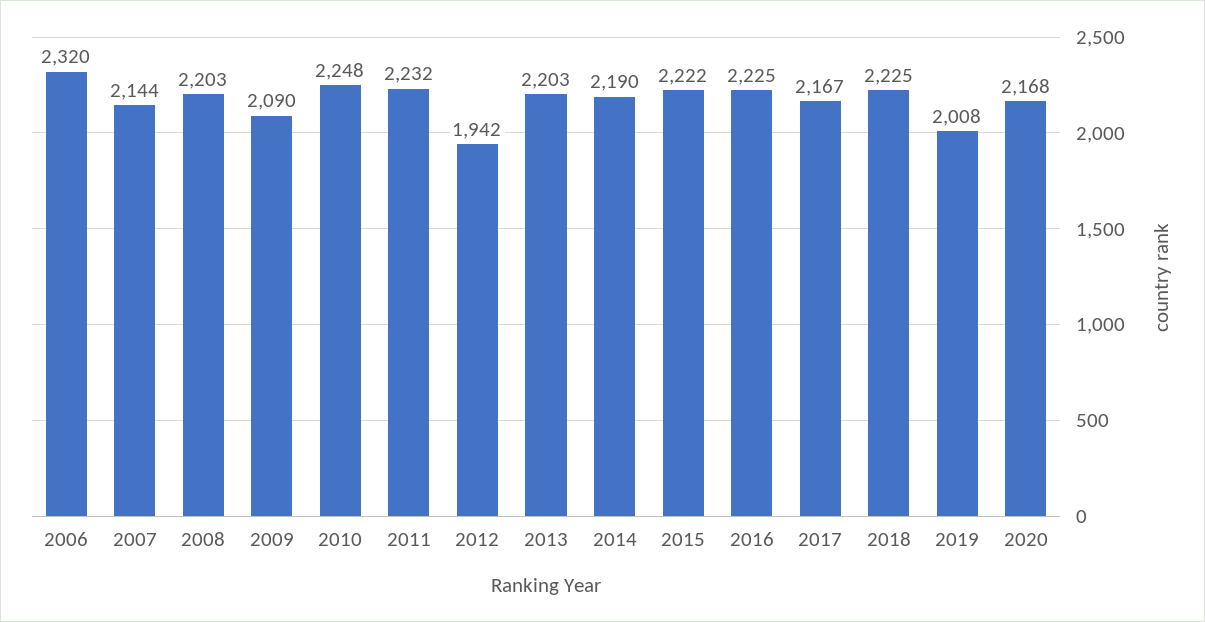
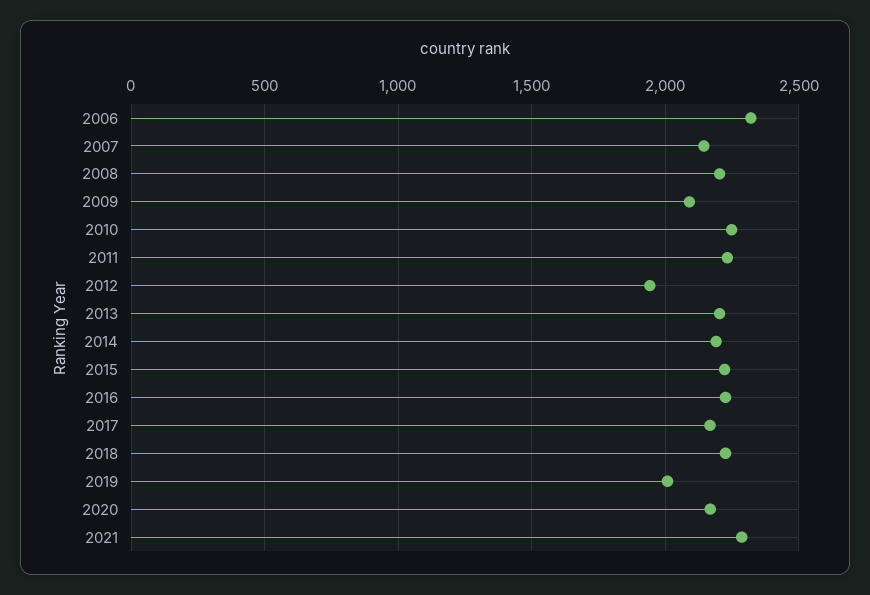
2021: none -> 2300

